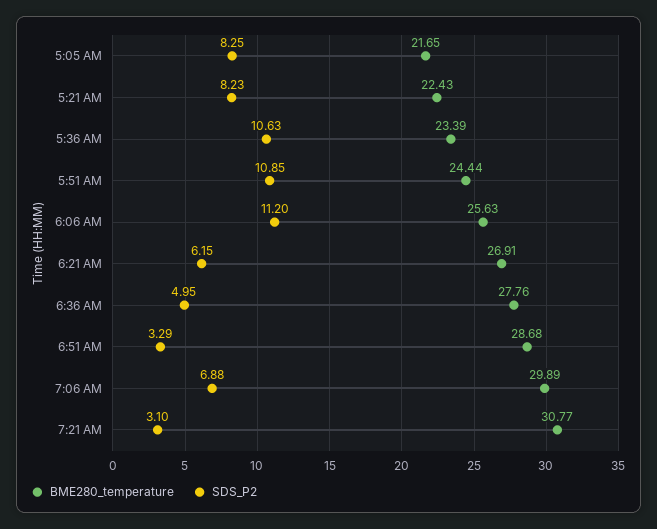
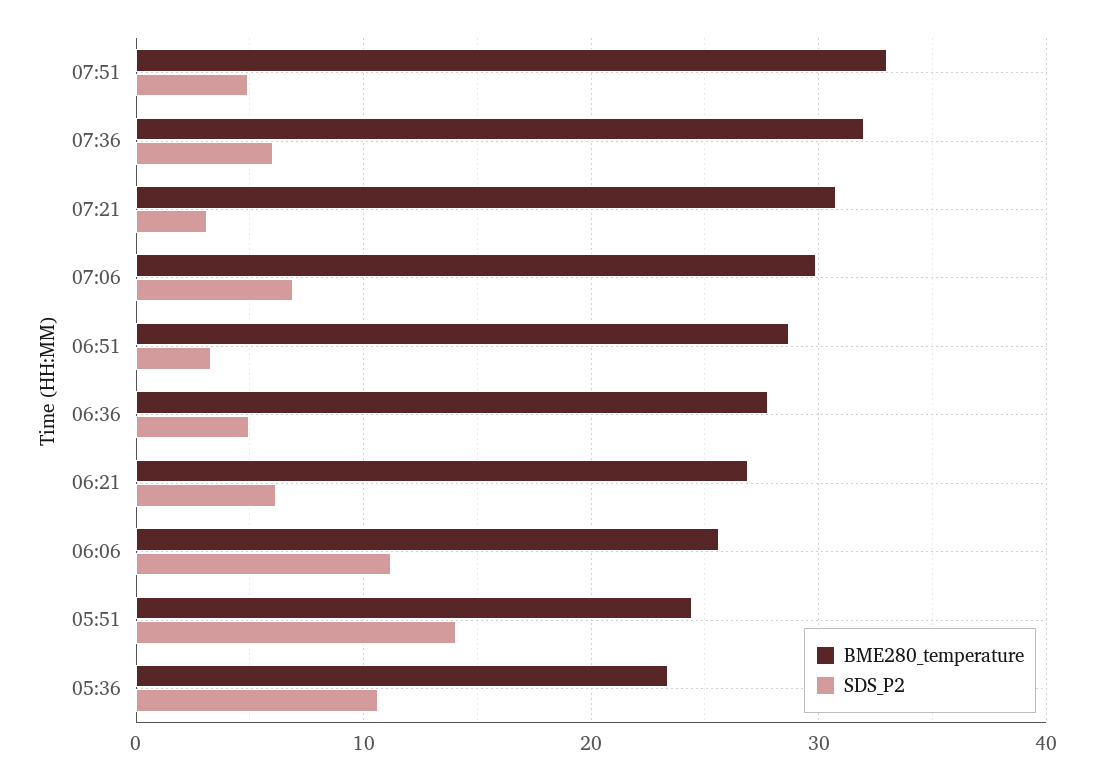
BME280_temperature, 5:05 AM: 21.65 -> none
SDS_P2, 5:05 AM: 8.25 -> none
BME280_temperature, 5:21 AM: 22.43 -> none
SDS_P2, 5:21 AM: 8.23 -> none
SDS_P2, 5:51 AM: 10.85 -> 14
BME280_temperature, 07:51: none -> 33
SDS_P2, 07:51: none -> 5
BME280_temperature, 07:36: none -> 32
SDS_P2, 07:36: none -> 6

